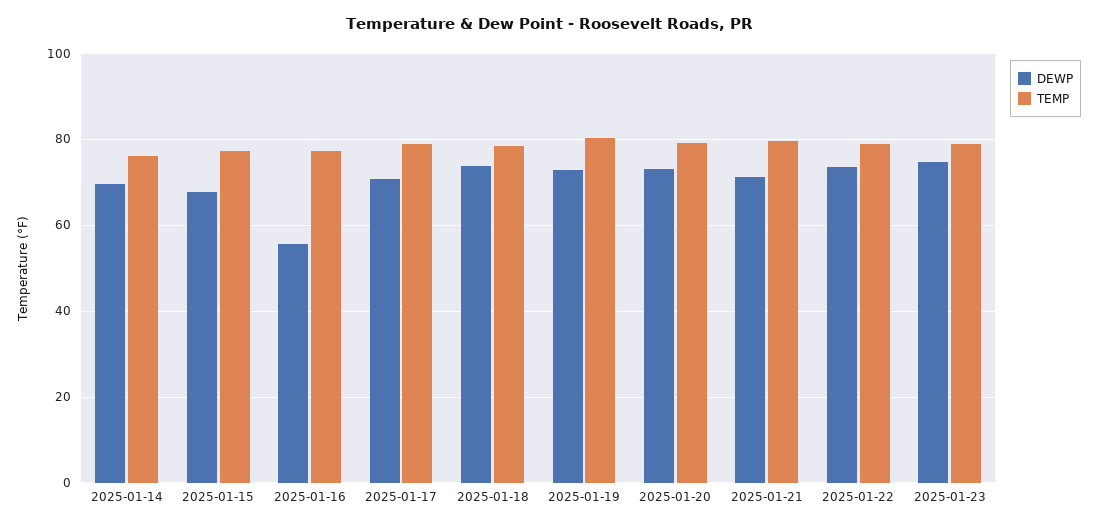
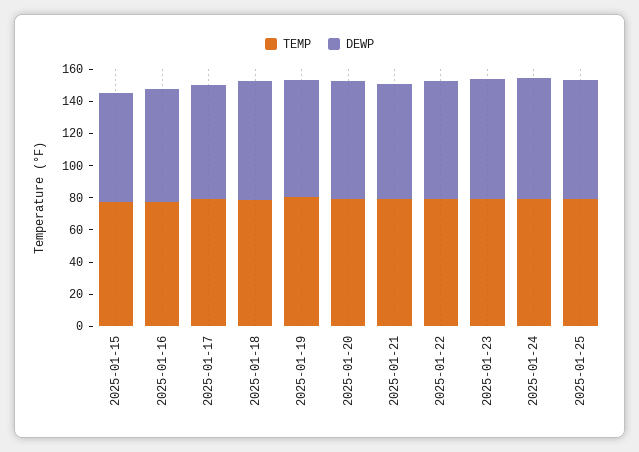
DEWP, 2025-01-14: 70 -> none
TEMP, 2025-01-14: 76 -> none
DEWP, 2025-01-16: 56 -> 70
TEMP, 2025-01-24: none -> 80
DEWP, 2025-01-24: none -> 75
TEMP, 2025-01-25: none -> 80
DEWP, 2025-01-25: none -> 75

